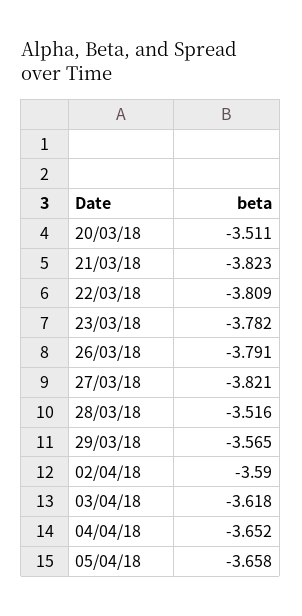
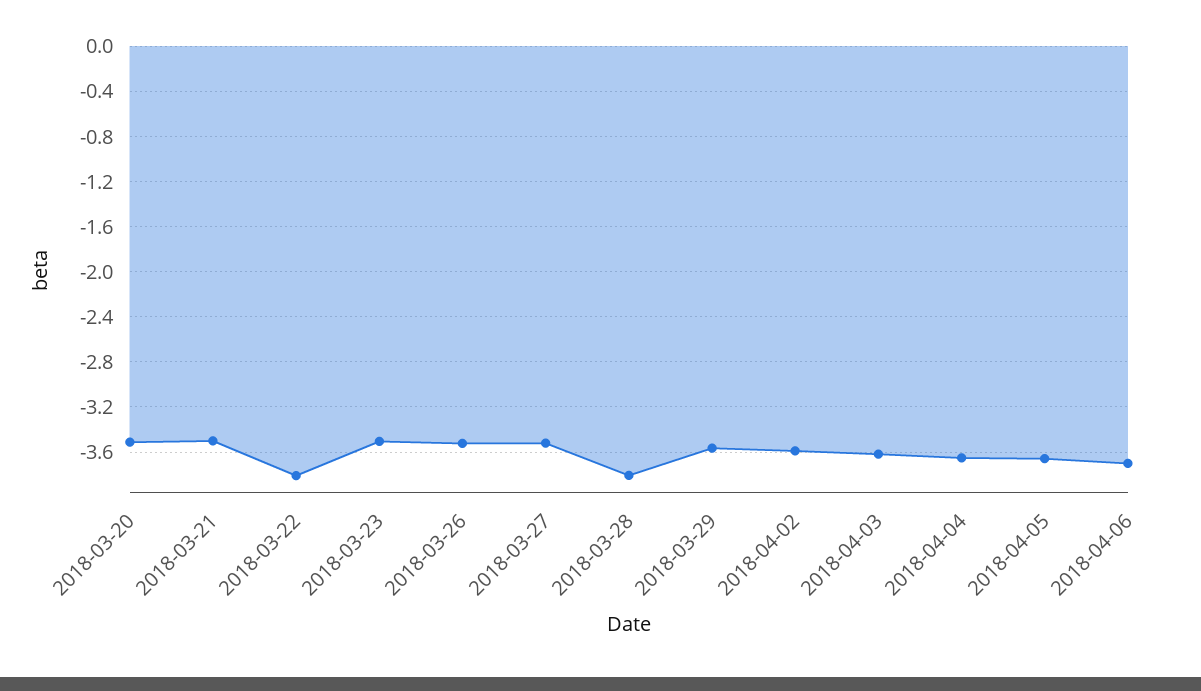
21/03/18: -3.823 -> -3.5
23/03/18: -3.782 -> -3.5
26/03/18: -3.791 -> -3.5
27/03/18: -3.821 -> -3.5
28/03/18: -3.516 -> -3.8
2018-04-06: none -> -3.7

